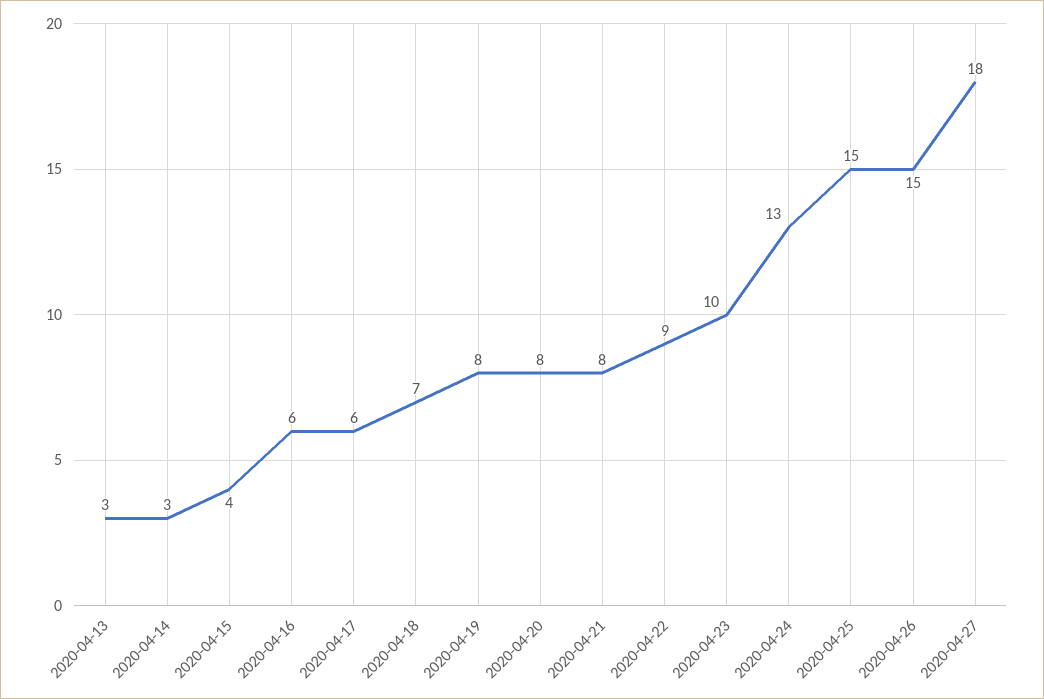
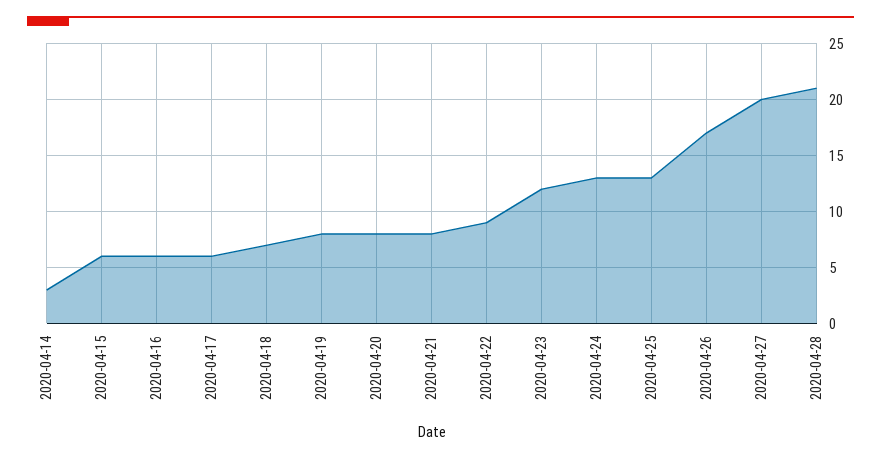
2020-04-13: 3 -> none
2020-04-15: 4 -> 6
2020-04-23: 10 -> 12
2020-04-25: 15 -> 13
2020-04-26: 15 -> 17
2020-04-27: 18 -> 20
2020-04-28: none -> 21

